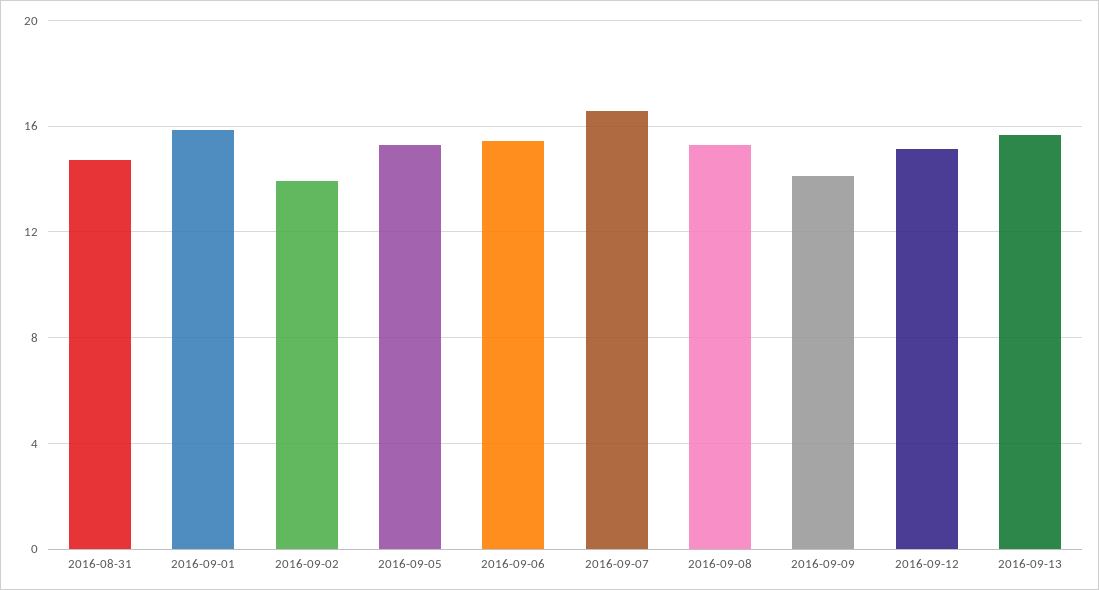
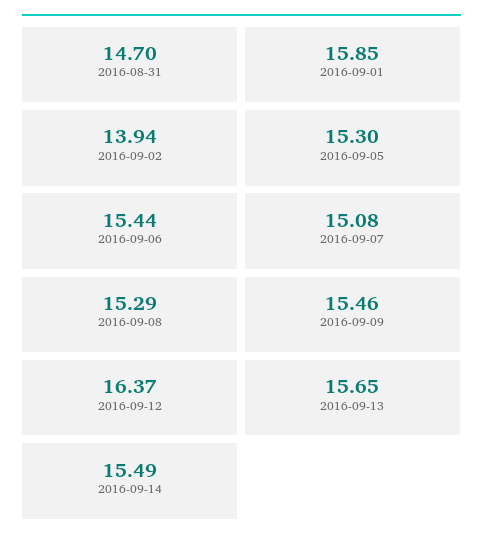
2016-09-07: 16.5 -> 15.08
2016-09-09: 14 -> 15.46
2016-09-12: 15 -> 16.37
2016-09-14: none -> 15.49

